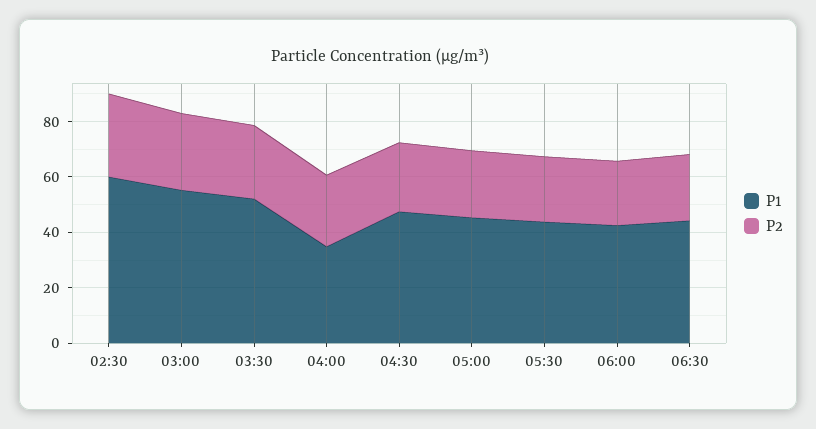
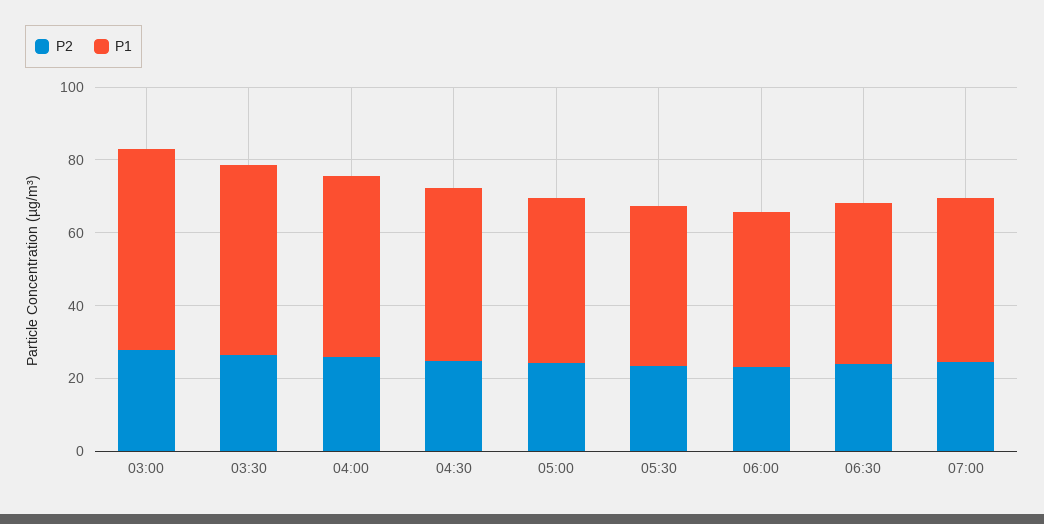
P1, 02:30: 60 -> none
P2, 02:30: 30 -> none
P1, 04:00: 35 -> 50
P2, 07:00: none -> 25
P1, 07:00: none -> 45

